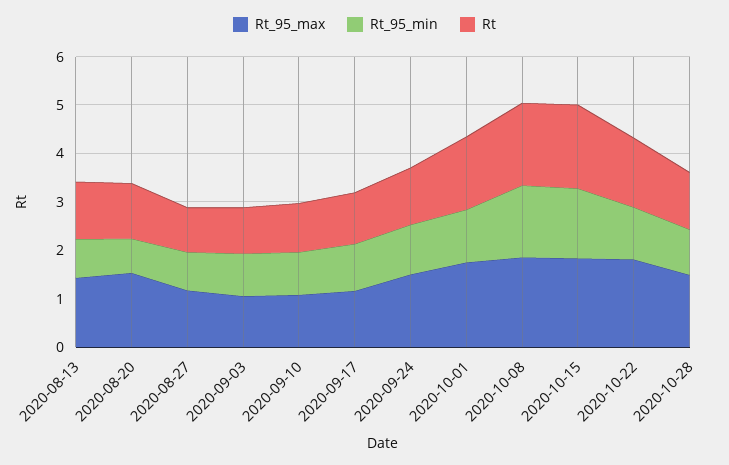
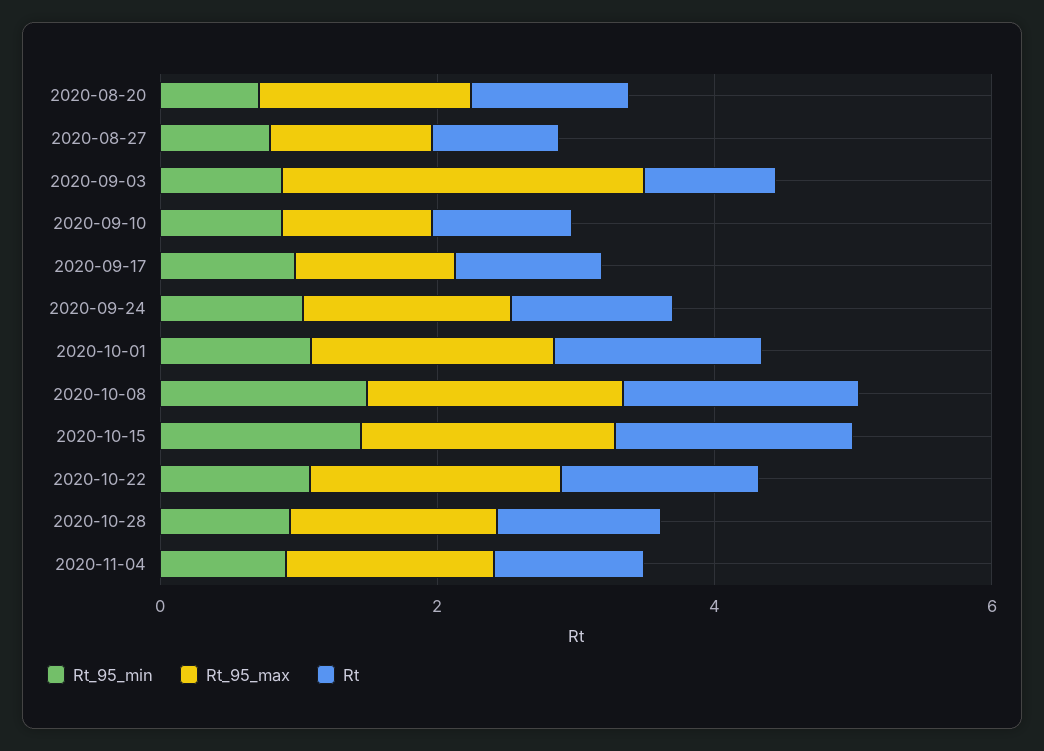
Rt_95_max, 2020-08-13: 1.4 -> none
Rt_95_min, 2020-08-13: 0.8 -> none
Rt, 2020-08-13: 1.2 -> none
Rt_95_max, 2020-09-03: 1 -> 2.5
Rt_95_min, 2020-11-04: none -> 1
Rt_95_max, 2020-11-04: none -> 1.5
Rt, 2020-11-04: none -> 1

